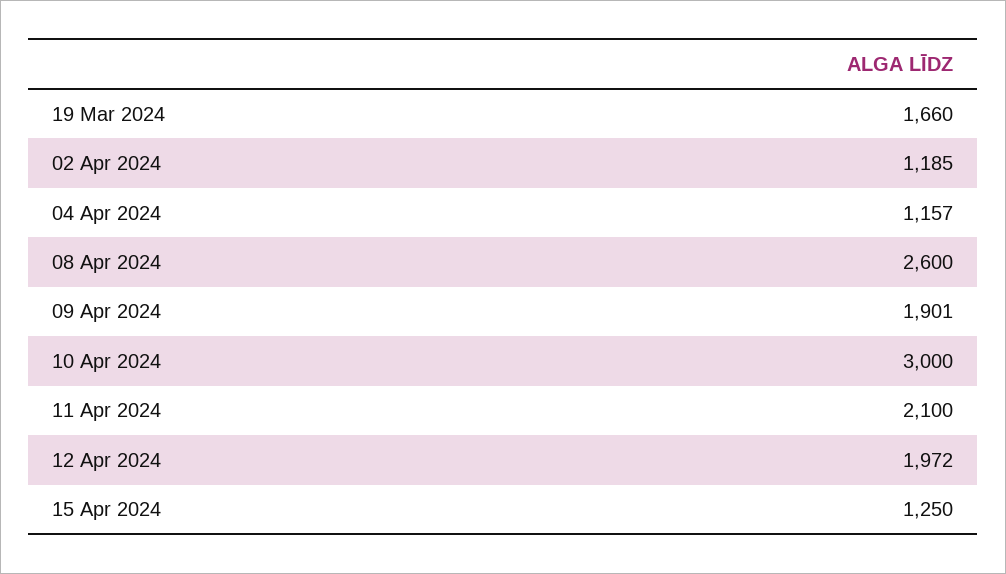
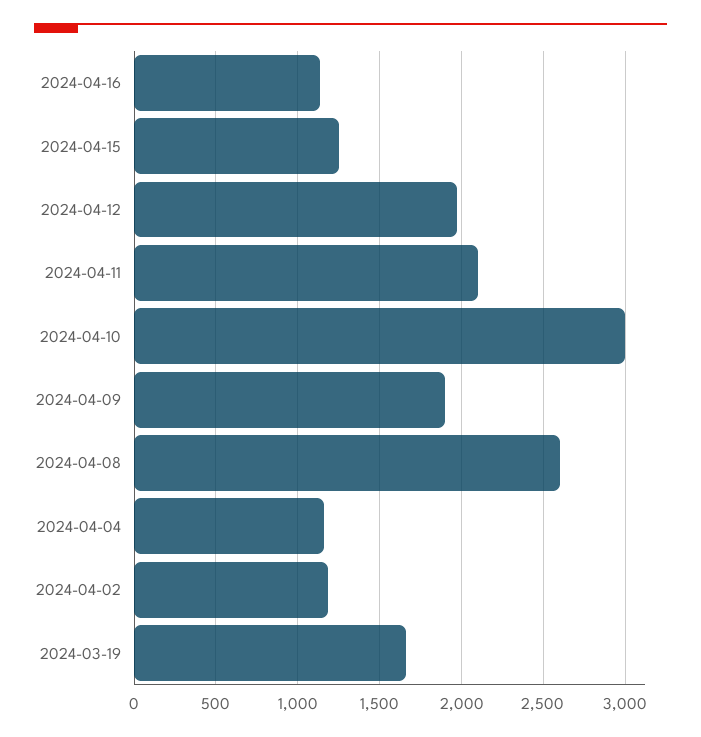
2024-04-16: none -> 1150

